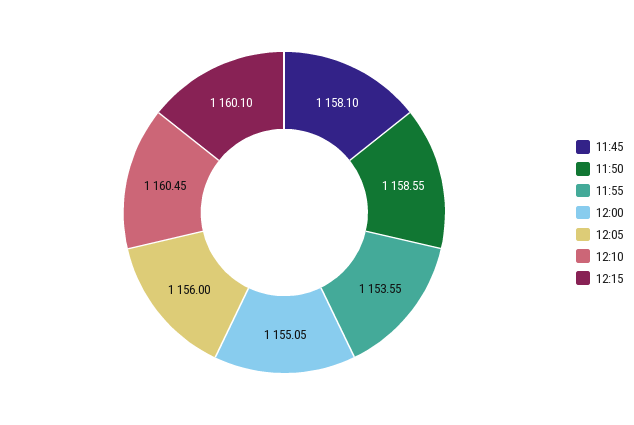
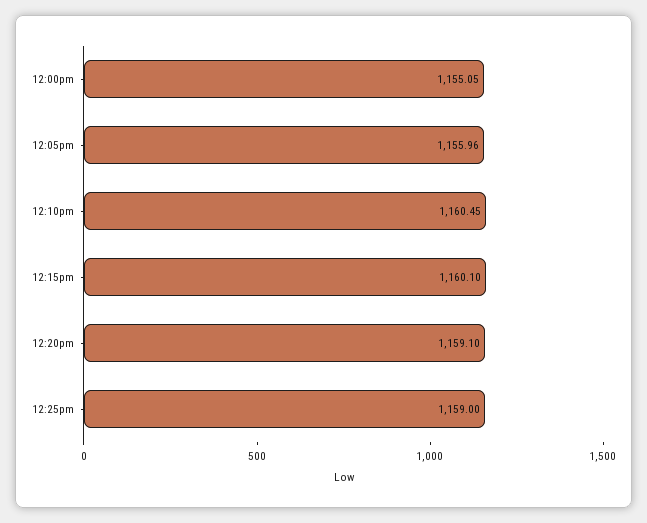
11:45: 1158.1 -> none
11:50: 1158.55 -> none
11:55: 1153.55 -> none
12:05: 1156 -> 1155.96
12:20pm: none -> 1159.1
12:25pm: none -> 1159

